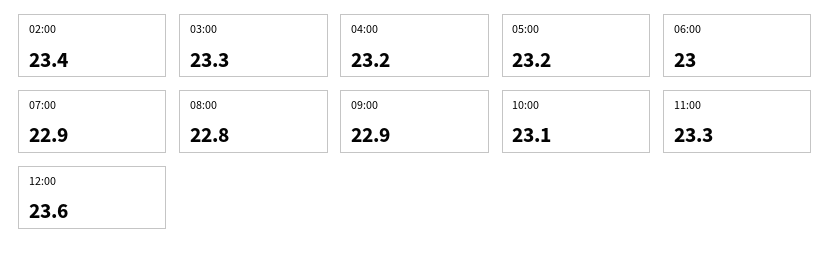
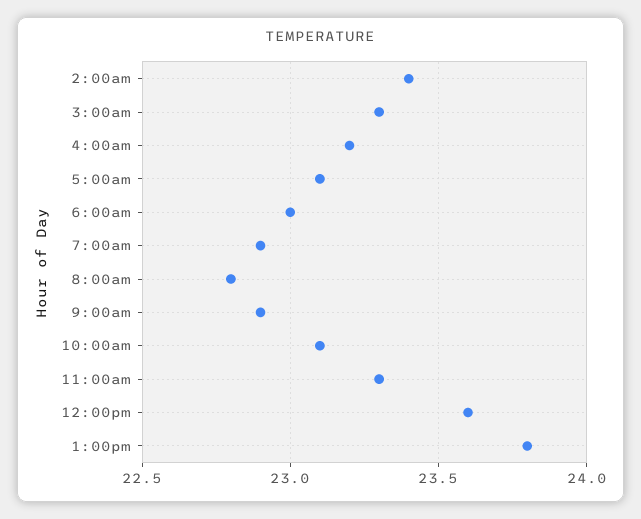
05:00: 23.2 -> 23.1
1:00pm: none -> 23.8

